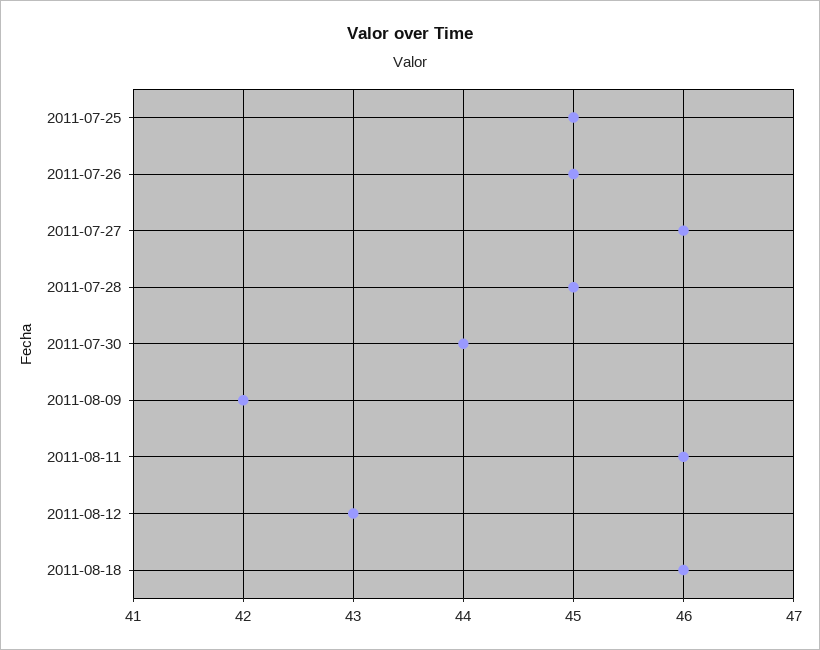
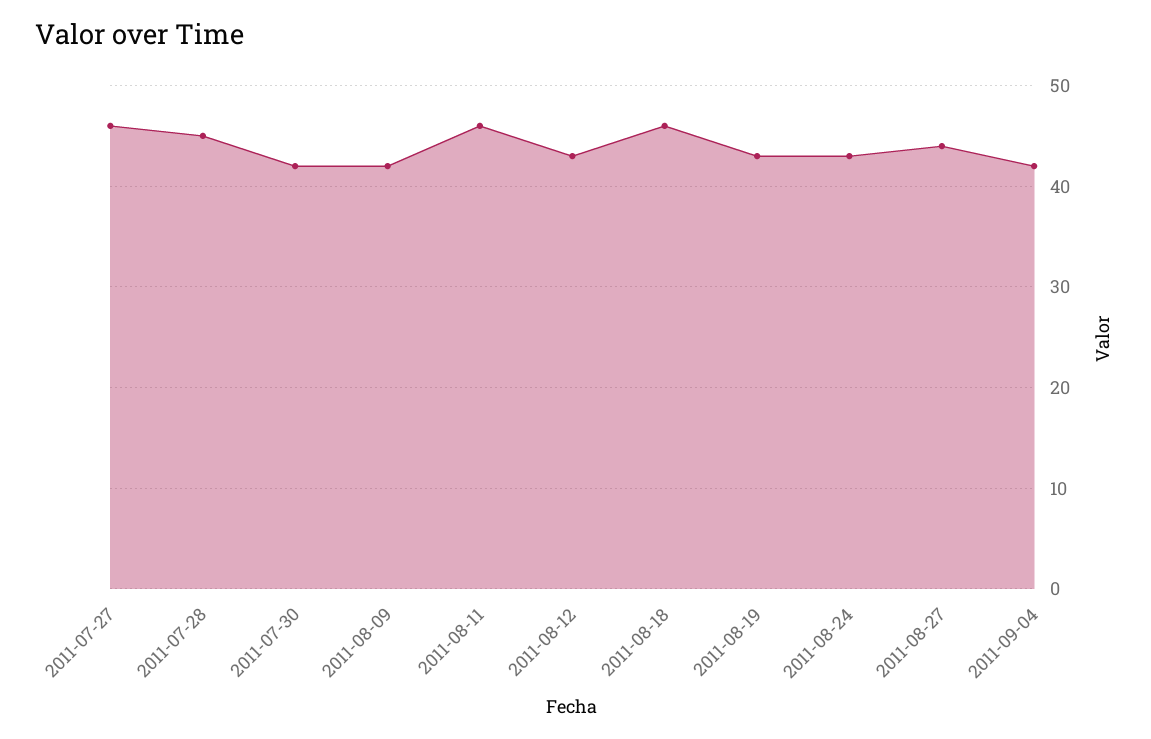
2011-07-25: 45 -> none
2011-07-26: 45 -> none
2011-07-30: 44 -> 42
2011-08-19: none -> 43
2011-08-24: none -> 43
2011-08-27: none -> 44
2011-09-04: none -> 42

